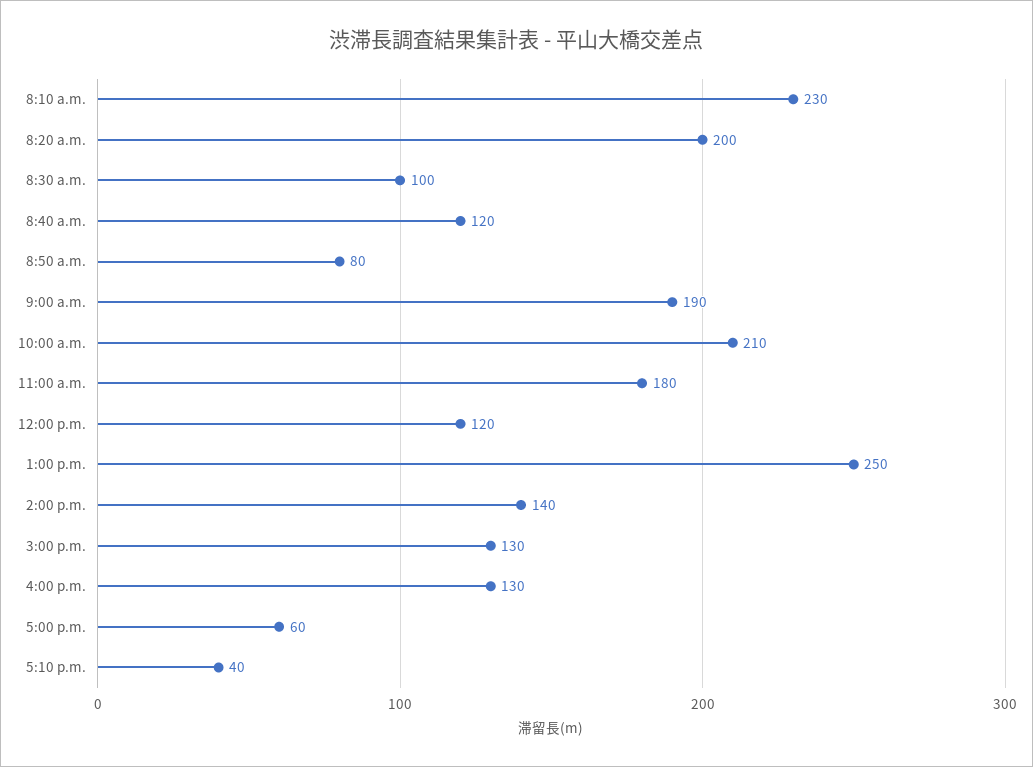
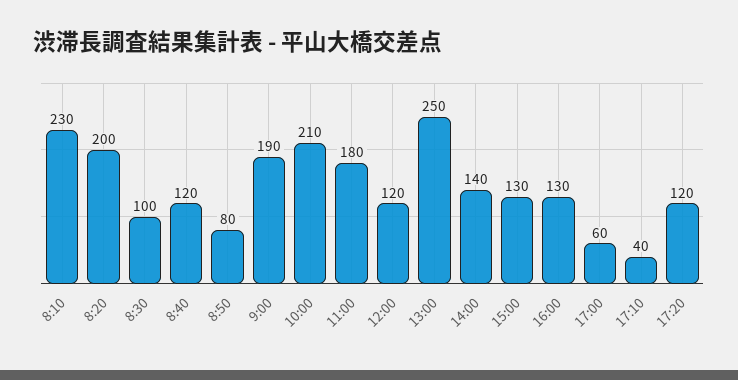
17:20: none -> 120

